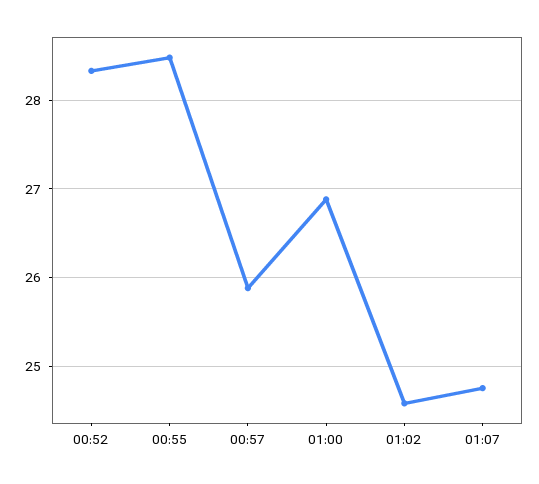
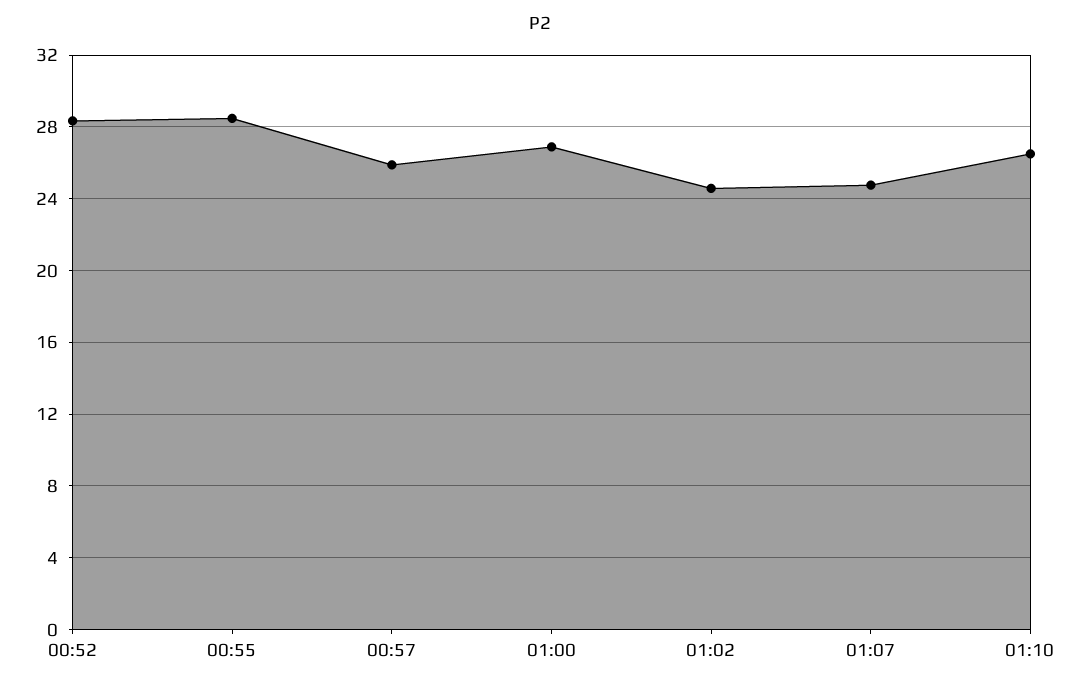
01:10: none -> 26.5

